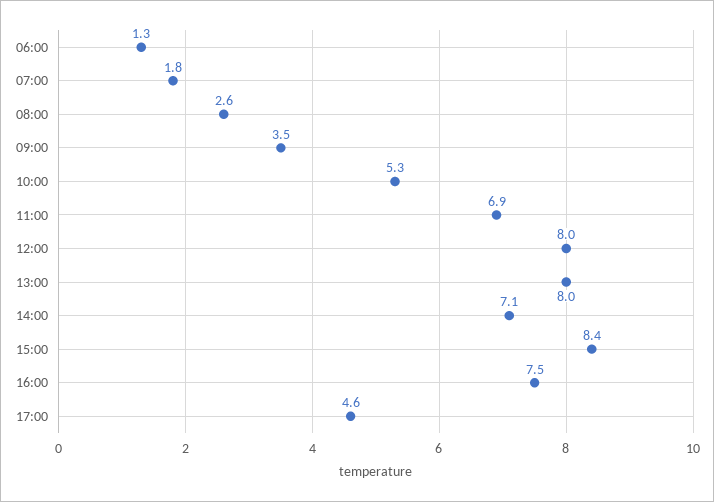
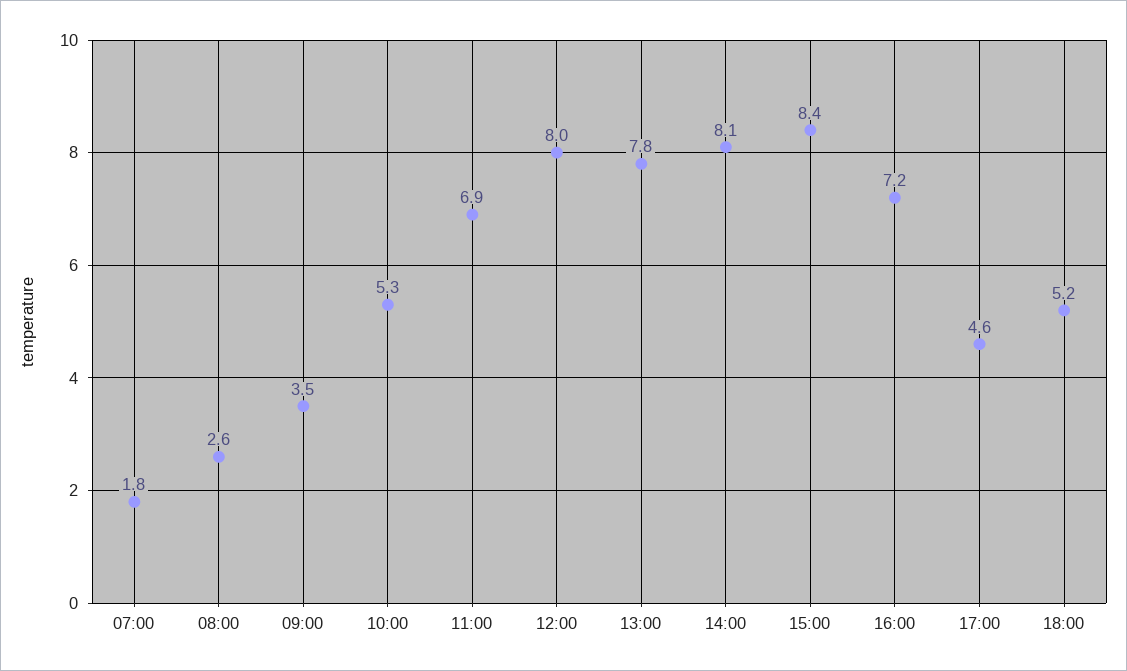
06:00: 1.3 -> none
13:00: 8 -> 7.8
14:00: 7.1 -> 8.1
16:00: 7.5 -> 7.2
18:00: none -> 5.2

